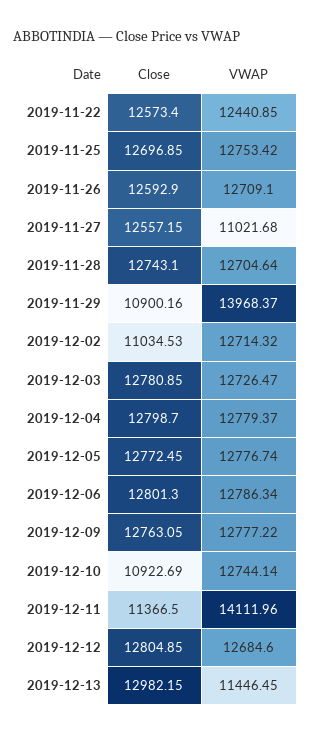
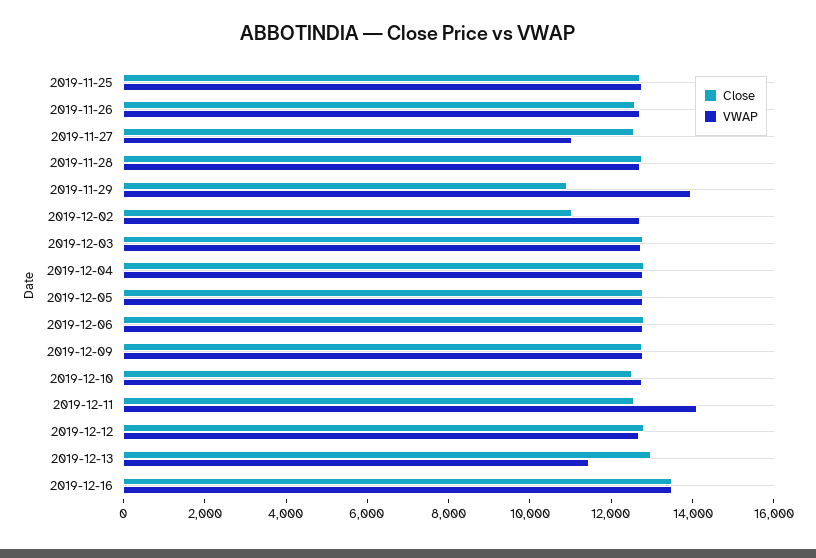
Close, 2019-11-22: 12573.4 -> none
VWAP, 2019-11-22: 12440.85 -> none
Close, 2019-12-10: 10922.69 -> 12500
Close, 2019-12-11: 11366.5 -> 12500
Close, 2019-12-16: none -> 13500
VWAP, 2019-12-16: none -> 13500

